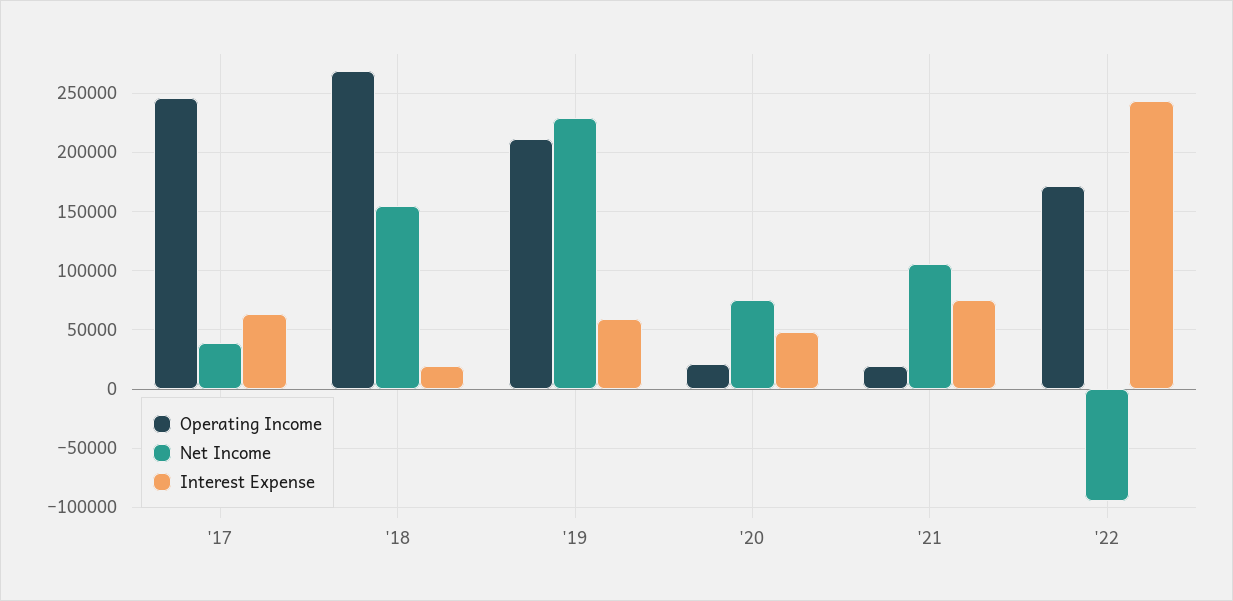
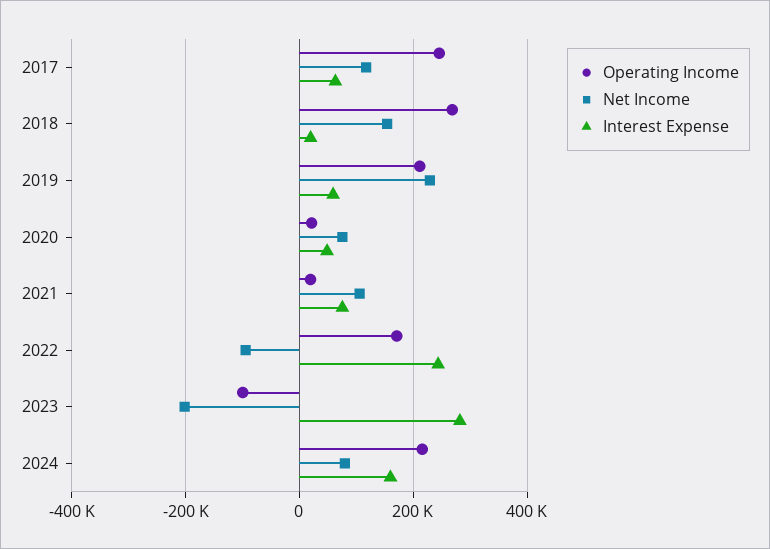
Net Income, '17: 40000 -> 120000
Operating Income, 2023: none -> -100000
Net Income, 2023: none -> -200000
Interest Expense, 2023: none -> 280000
Operating Income, 2024: none -> 220000
Net Income, 2024: none -> 80000
Interest Expense, 2024: none -> 160000

